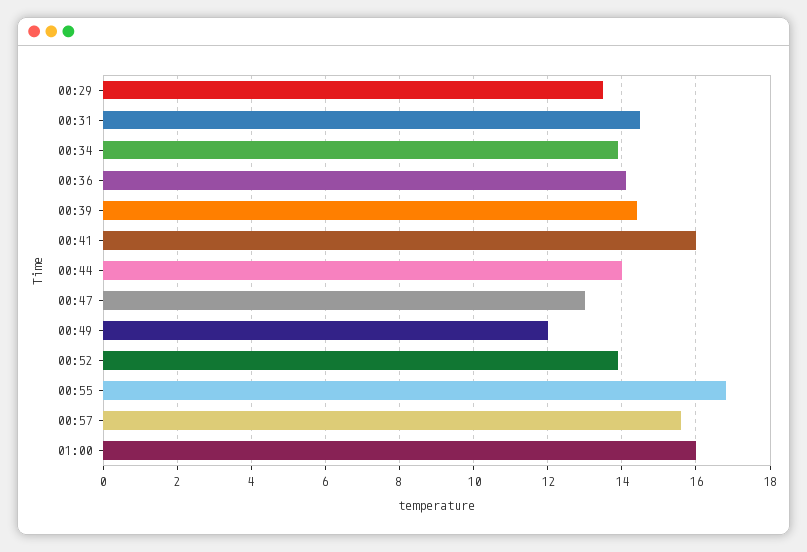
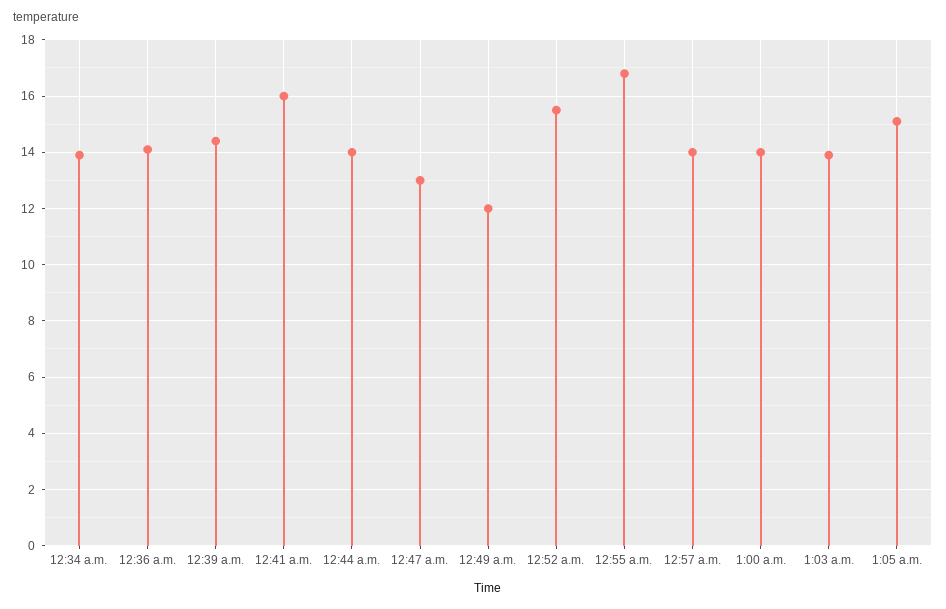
00:29: 13.5 -> none
00:31: 14.5 -> none
00:52: 14 -> 15.5
00:57: 15.5 -> 14
01:00: 16 -> 14
1:03 a.m.: none -> 14
1:05 a.m.: none -> 15

